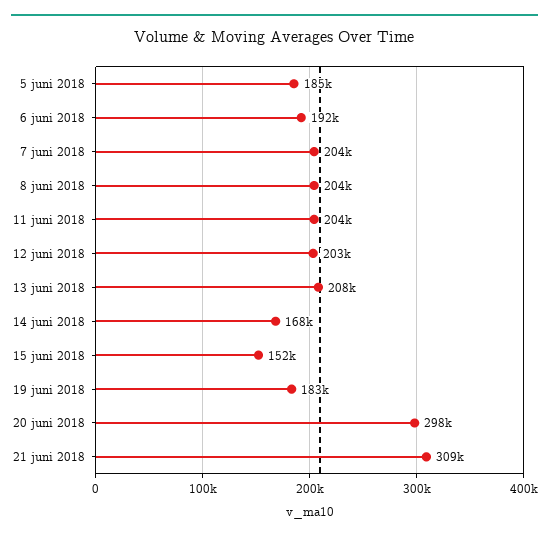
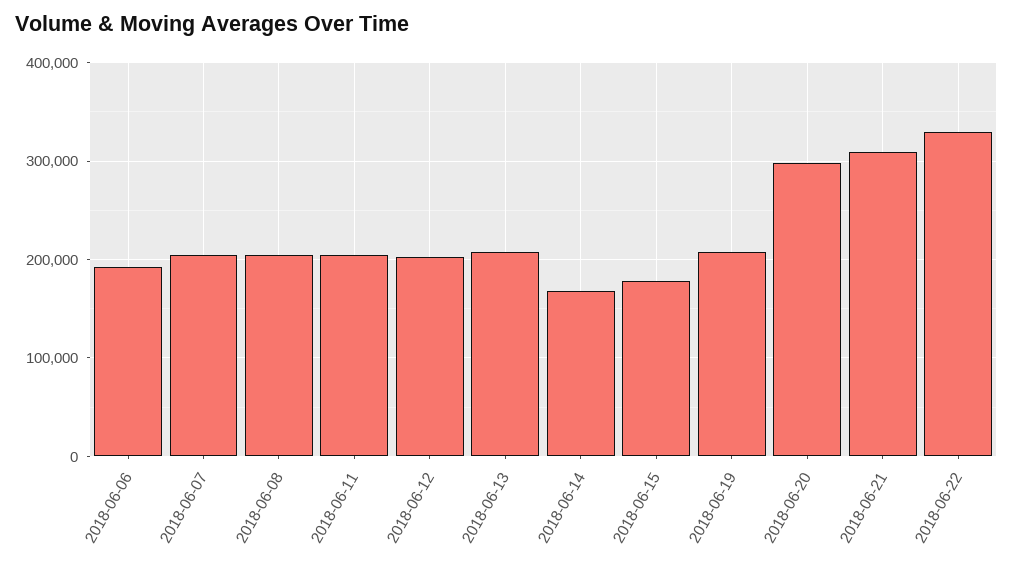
5 juni 2018: 185000 -> none
15 juni 2018: 152000 -> 180000
19 juni 2018: 183000 -> 210000
2018-06-22: none -> 330000

